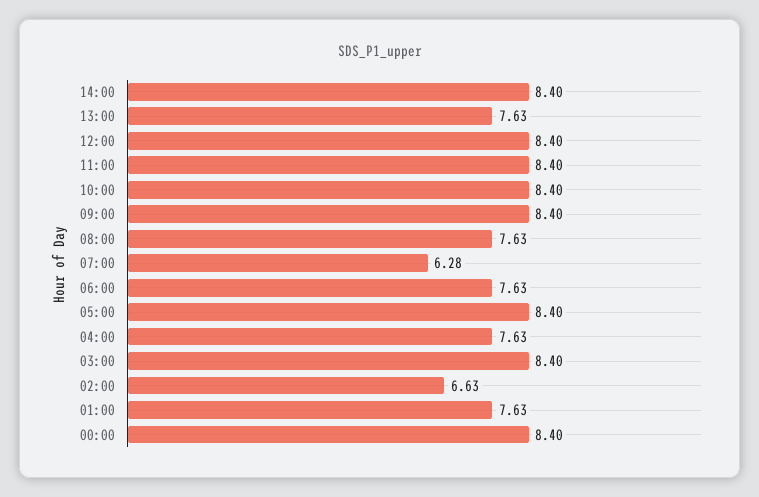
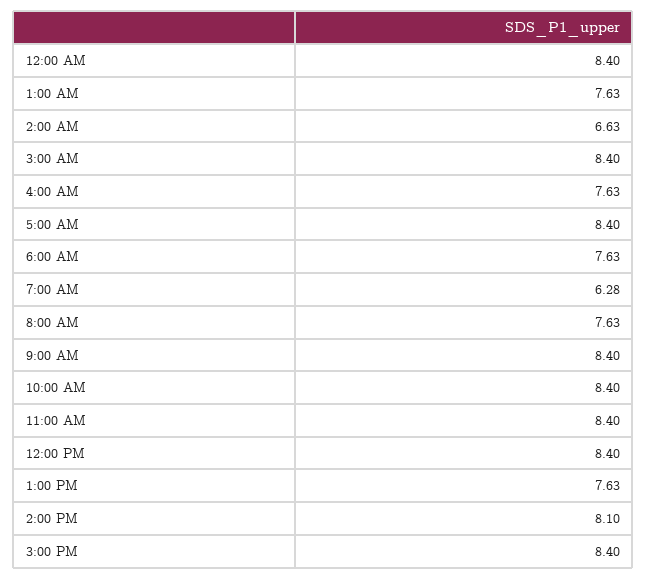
14:00: 8.4 -> 8.1
3:00 PM: none -> 8.4

